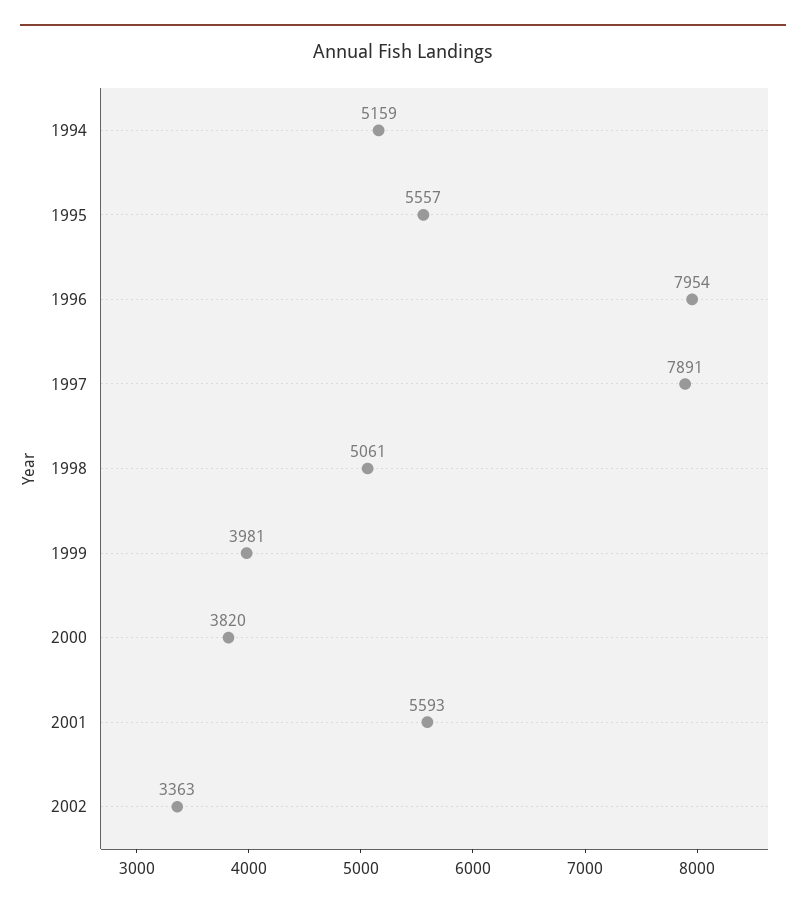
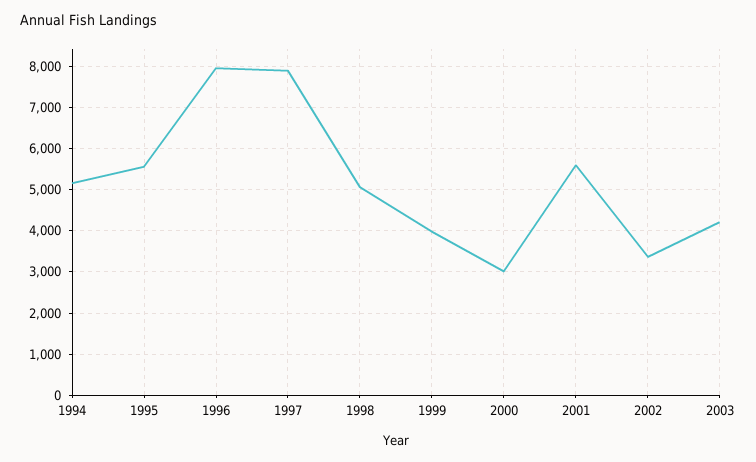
2000: 3820 -> 3000
2003: none -> 4200

